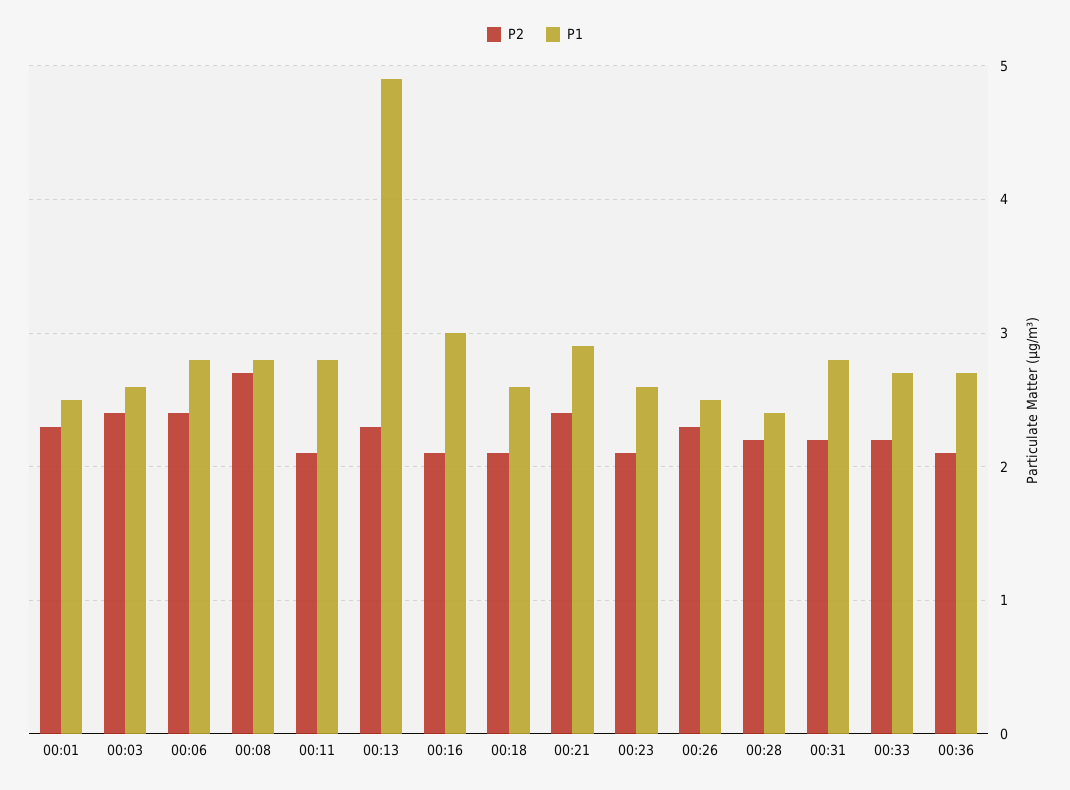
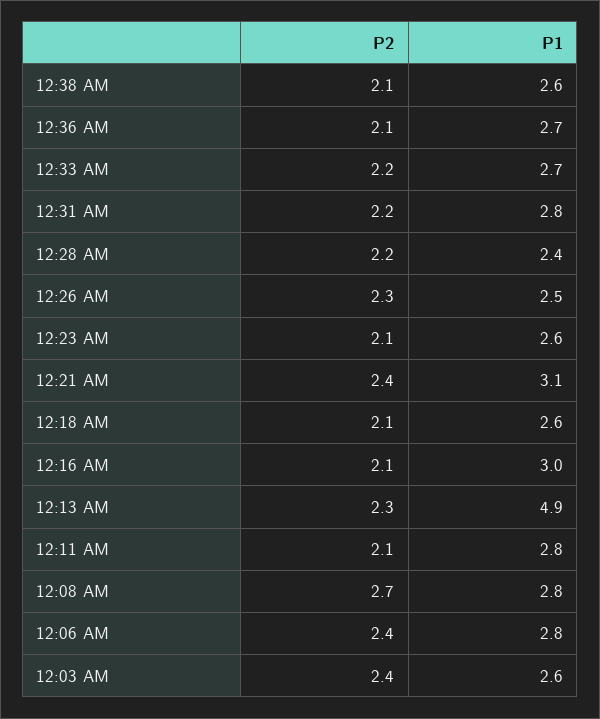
P2, 00:01: 2.3 -> none
P1, 00:01: 2.5 -> none
P1, 00:21: 2.9 -> 3.1
P2, 12:38 AM: none -> 2.1
P1, 12:38 AM: none -> 2.6

